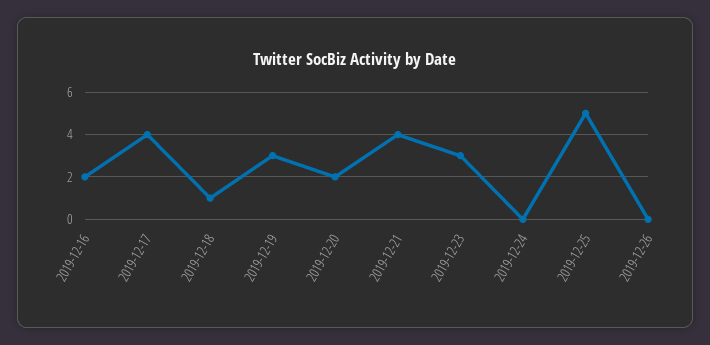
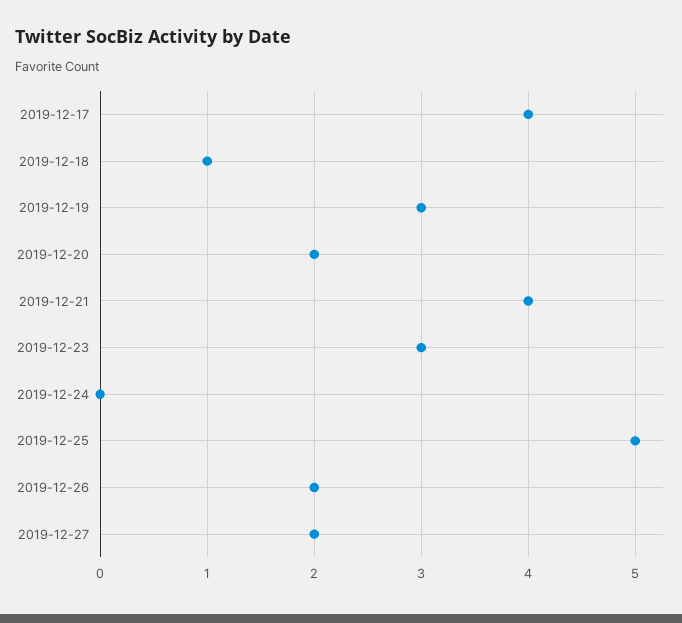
2019-12-16: 2 -> none
2019-12-26: 0 -> 2
2019-12-27: none -> 2

